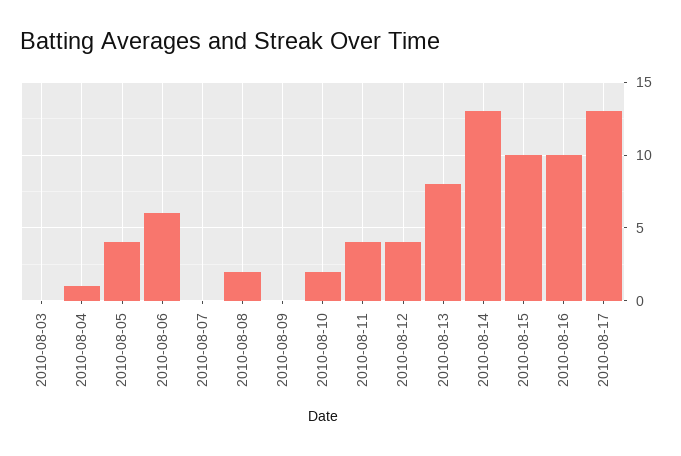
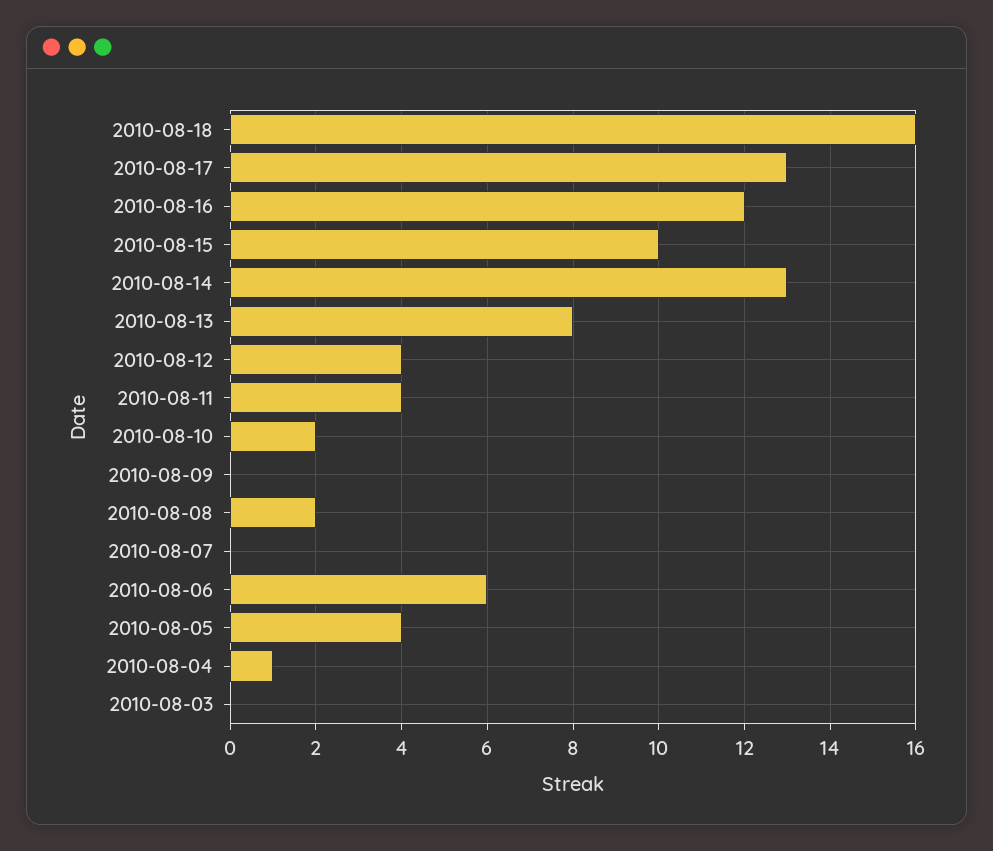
2010-08-16: 10 -> 12
2010-08-18: none -> 16

